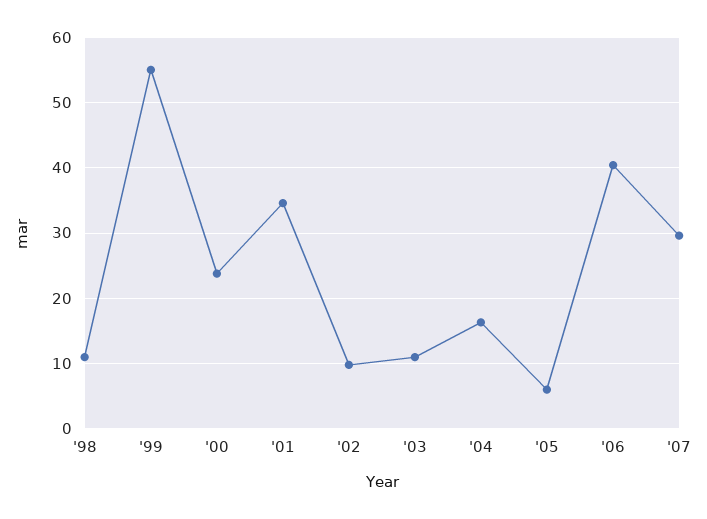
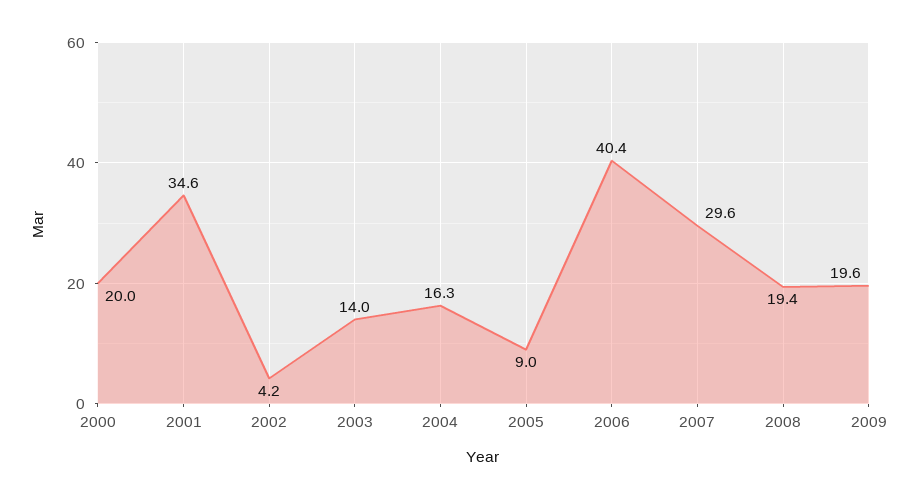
'98: 11 -> none
'99: 55 -> none
'00: 24 -> 20
'02: 10 -> 4.2
'03: 11 -> 14
'05: 6 -> 9
2008: none -> 19.4
2009: none -> 19.6

